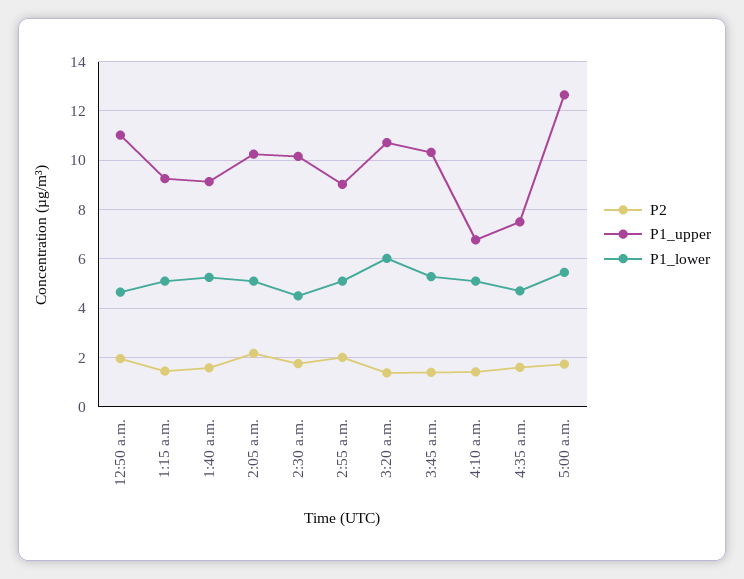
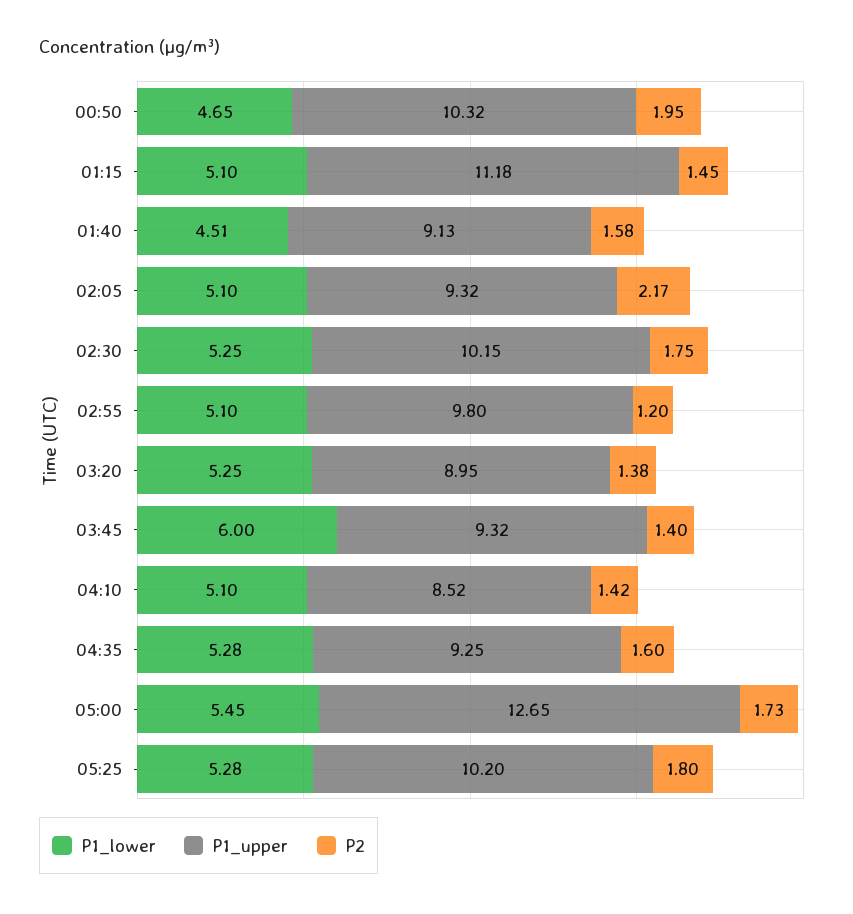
P1_upper, 12:50 a.m.: 11 -> 10.32
P1_upper, 1:15 a.m.: 9.25 -> 11.18
P1_lower, 1:40 a.m.: 5.25 -> 4.51
P1_upper, 2:05 a.m.: 10.25 -> 9.32
P1_lower, 2:30 a.m.: 4.5 -> 5.25
P2, 2:55 a.m.: 2 -> 1.2
P1_upper, 2:55 a.m.: 9 -> 9.8
P1_upper, 3:20 a.m.: 10.75 -> 8.95
P1_lower, 3:20 a.m.: 6 -> 5.25
P1_upper, 3:45 a.m.: 10.25 -> 9.32
P1_lower, 3:45 a.m.: 5.25 -> 6
P1_upper, 4:10 a.m.: 6.75 -> 8.52
P1_upper, 4:35 a.m.: 7.5 -> 9.25
P1_lower, 4:35 a.m.: 4.75 -> 5.28
P1_lower, 05:25: none -> 5.28
P1_upper, 05:25: none -> 10.2
P2, 05:25: none -> 1.8

